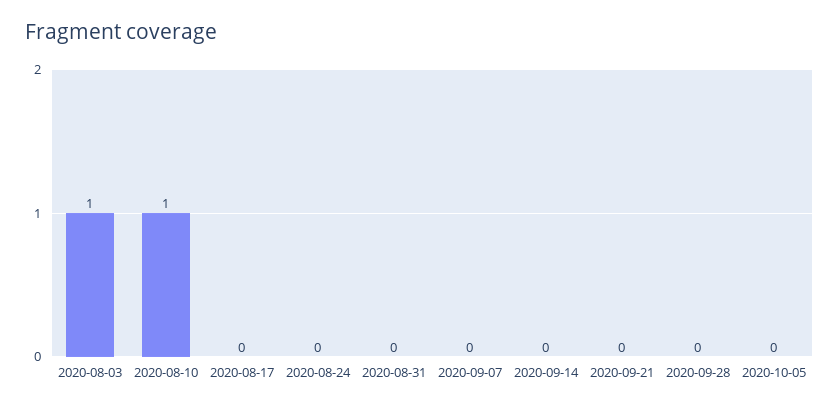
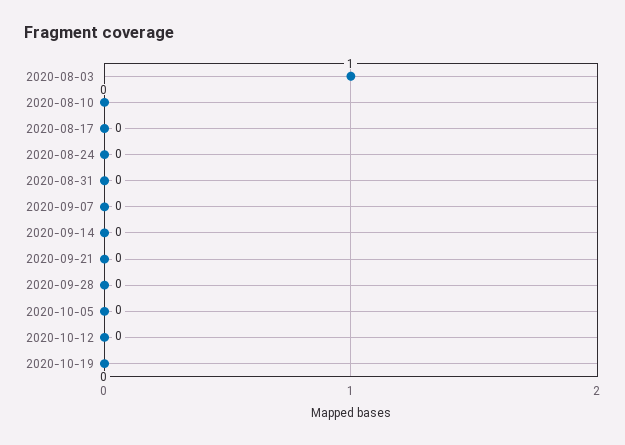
2020-08-10: 1 -> 0
2020-10-12: none -> 0
2020-10-19: none -> 0

